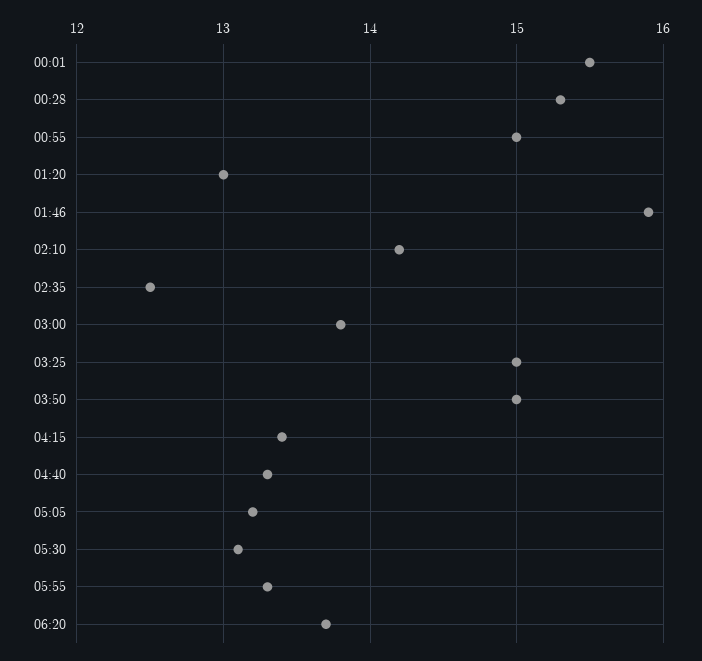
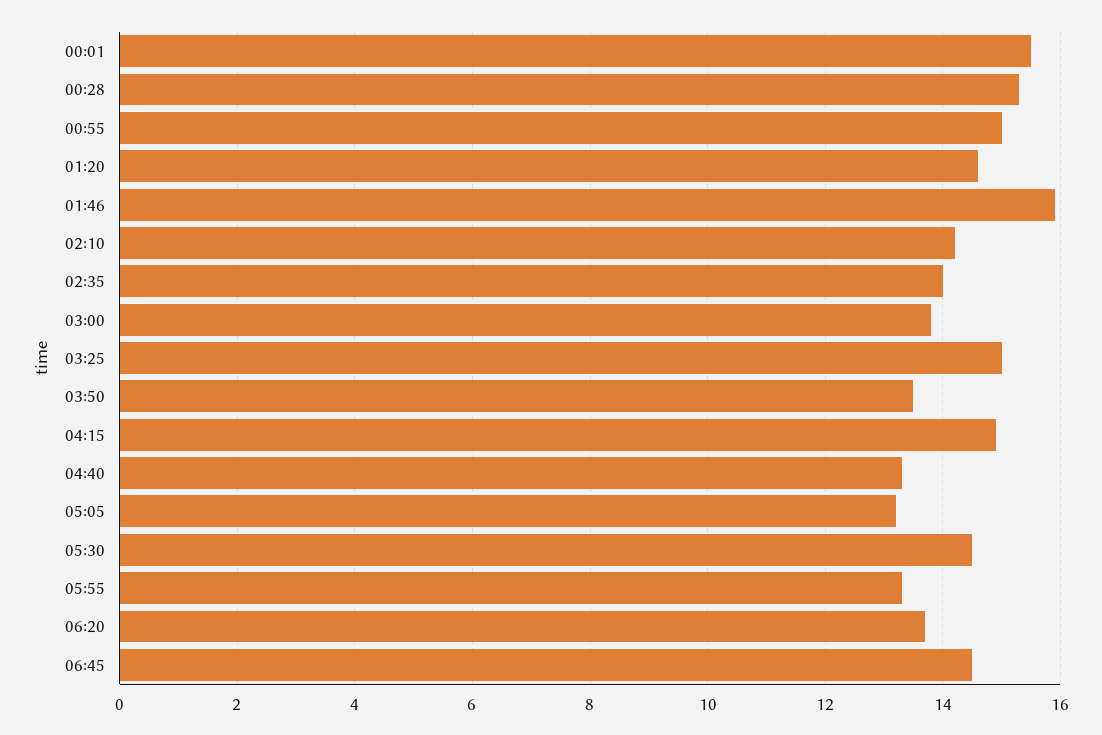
01:20: 13 -> 14.5
02:35: 12.5 -> 14
03:50: 15 -> 13.5
04:15: 13.4 -> 15
05:30: 13.1 -> 14.5
06:45: none -> 14.5

